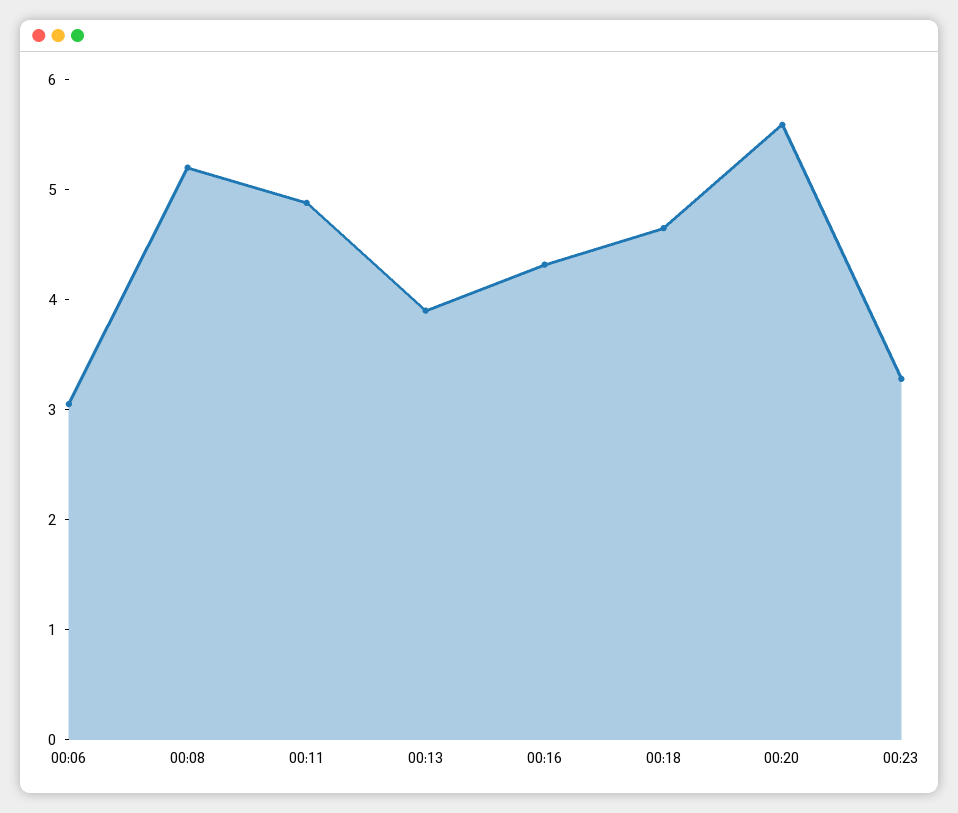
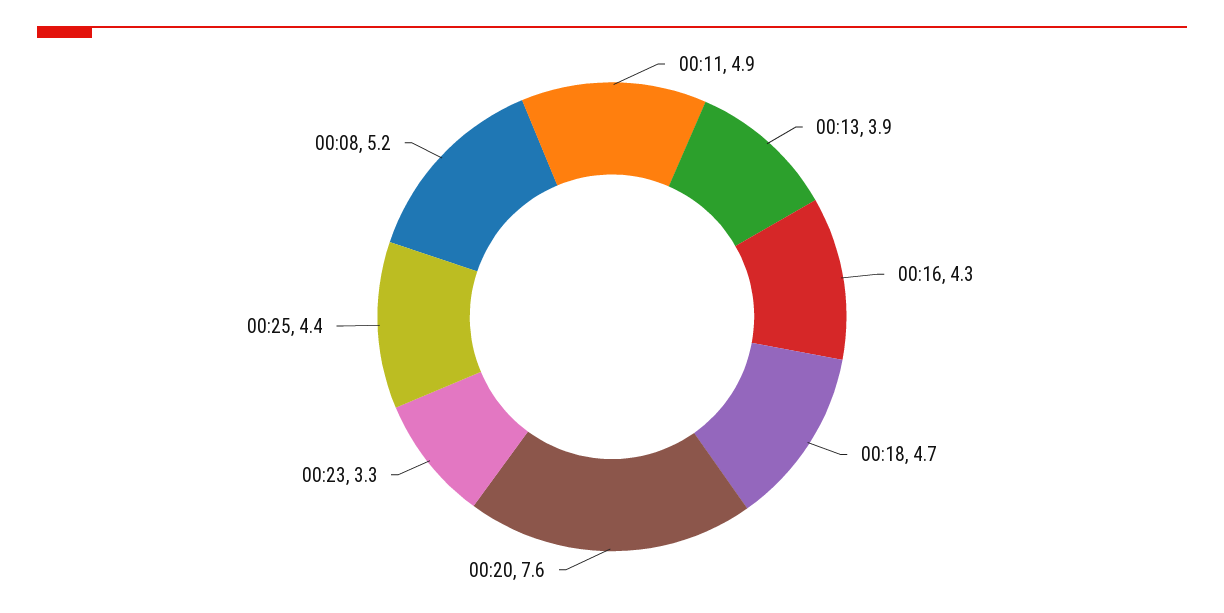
00:06: 3 -> none
00:20: 5.6 -> 7.6
00:25: none -> 4.4

